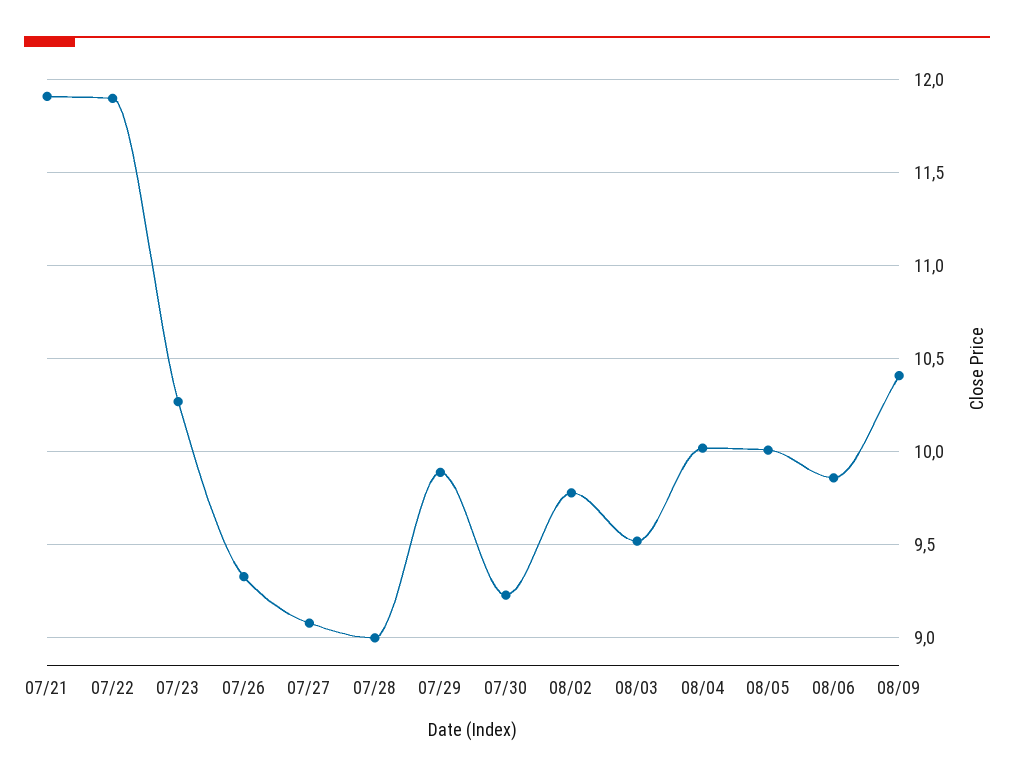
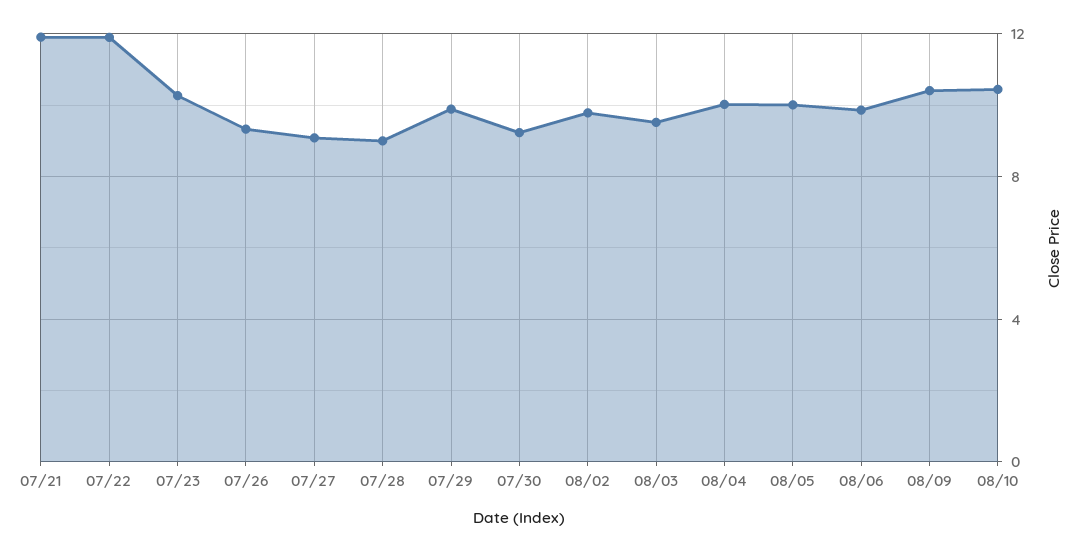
08/10: none -> 10.5

